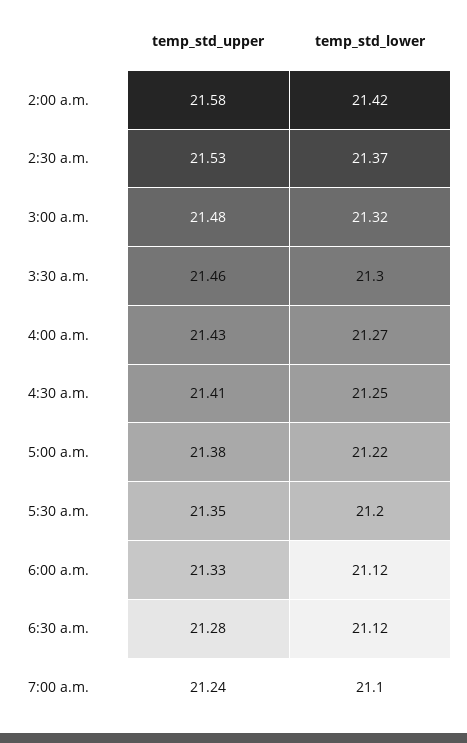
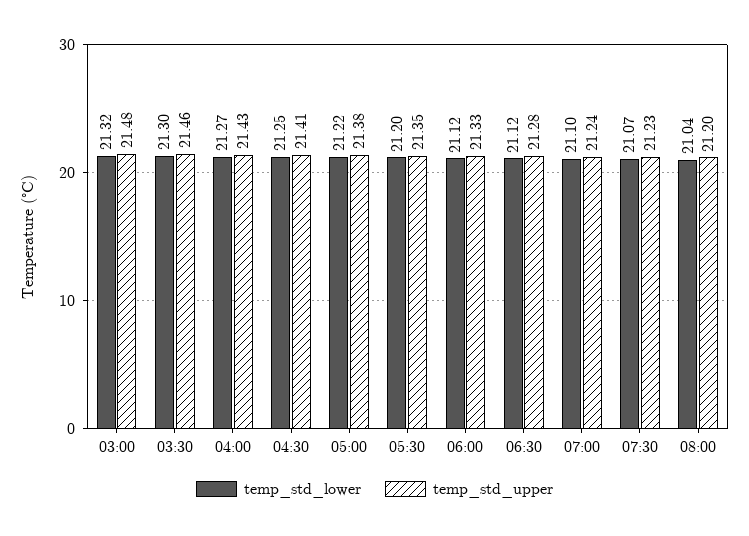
temp_std_upper, 2:00 a.m.: 21.58 -> none
temp_std_lower, 2:00 a.m.: 21.42 -> none
temp_std_upper, 2:30 a.m.: 21.53 -> none
temp_std_lower, 2:30 a.m.: 21.37 -> none
temp_std_lower, 07:30: none -> 21.07
temp_std_upper, 07:30: none -> 21.23
temp_std_lower, 08:00: none -> 21.04
temp_std_upper, 08:00: none -> 21.2

